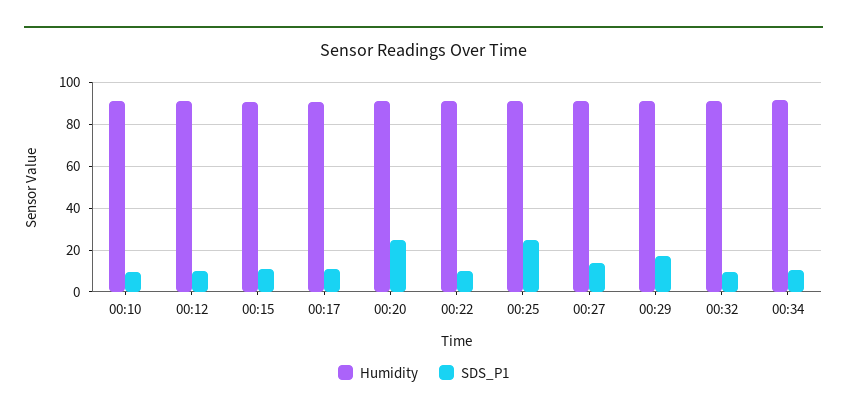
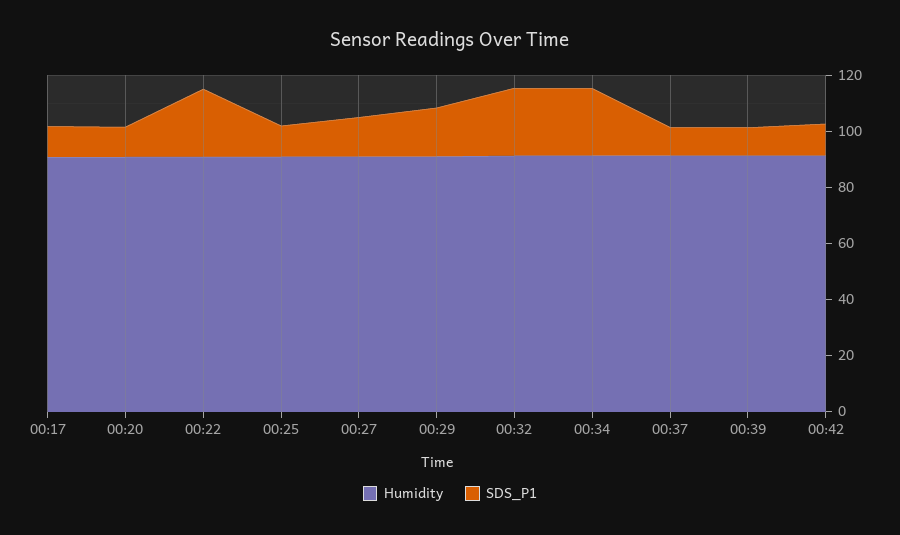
Humidity, 00:10: 90 -> none
SDS_P1, 00:10: 10 -> none
Humidity, 00:12: 90 -> none
SDS_P1, 00:12: 10 -> none
Humidity, 00:15: 90 -> none
SDS_P1, 00:15: 10 -> none
SDS_P1, 00:20: 25 -> 10
SDS_P1, 00:22: 10 -> 25
SDS_P1, 00:25: 25 -> 10
SDS_P1, 00:32: 10 -> 25
SDS_P1, 00:34: 10 -> 25
Humidity, 00:37: none -> 90
SDS_P1, 00:37: none -> 10
Humidity, 00:39: none -> 90
SDS_P1, 00:39: none -> 10
Humidity, 00:42: none -> 90
SDS_P1, 00:42: none -> 10

